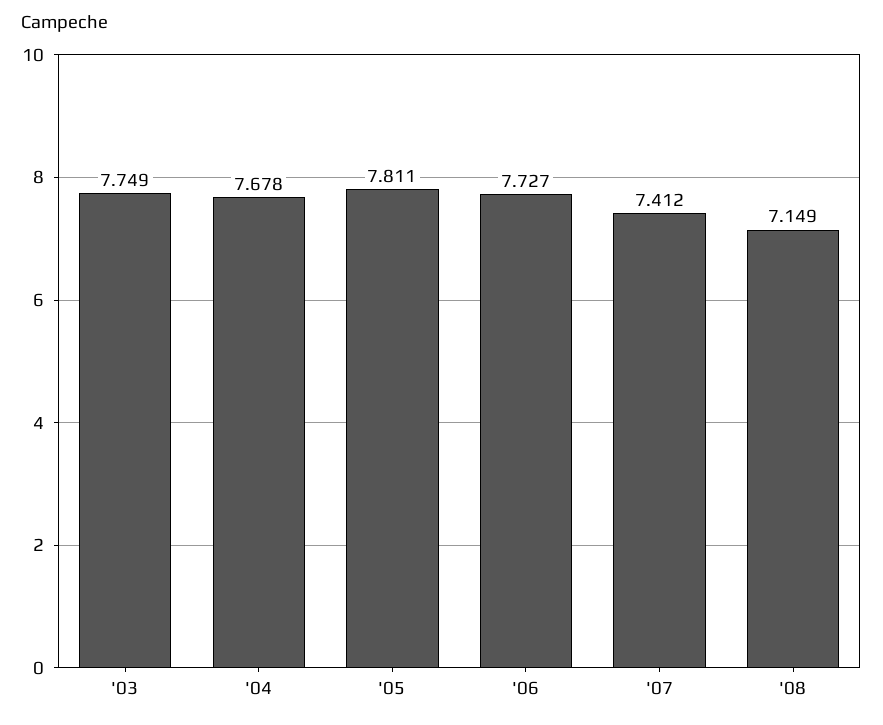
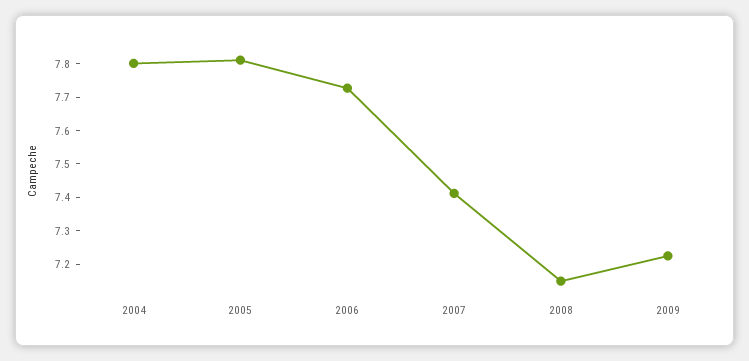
'03: 7.749 -> none
'04: 7.678 -> 7.8
2009: none -> 7.225

